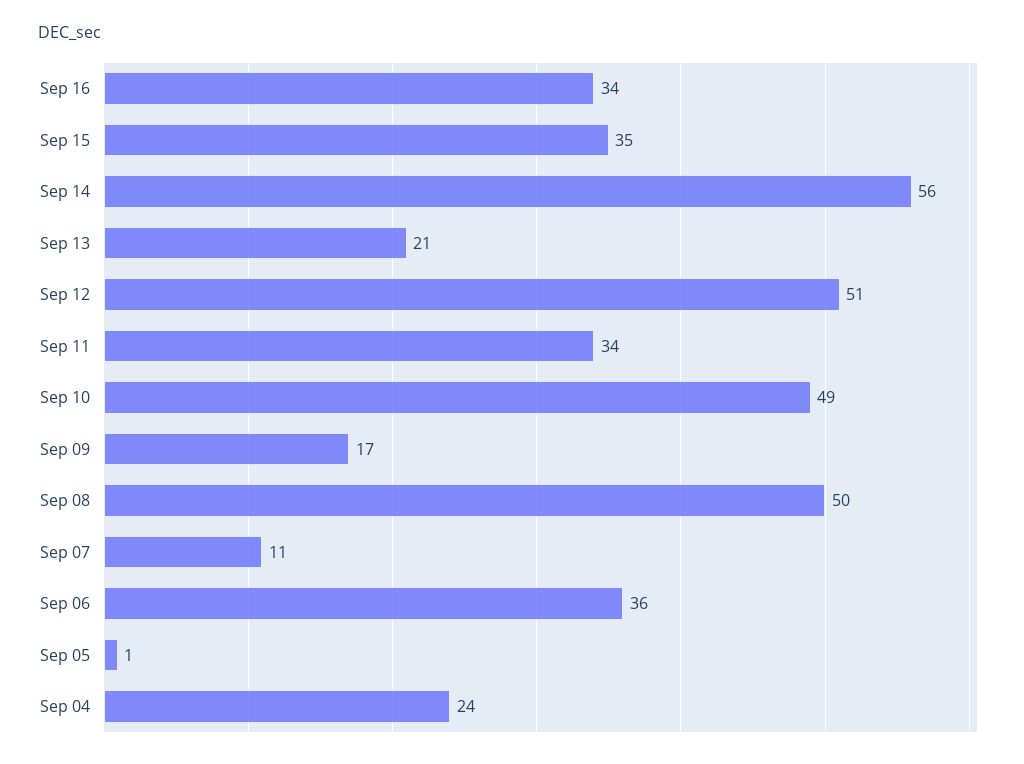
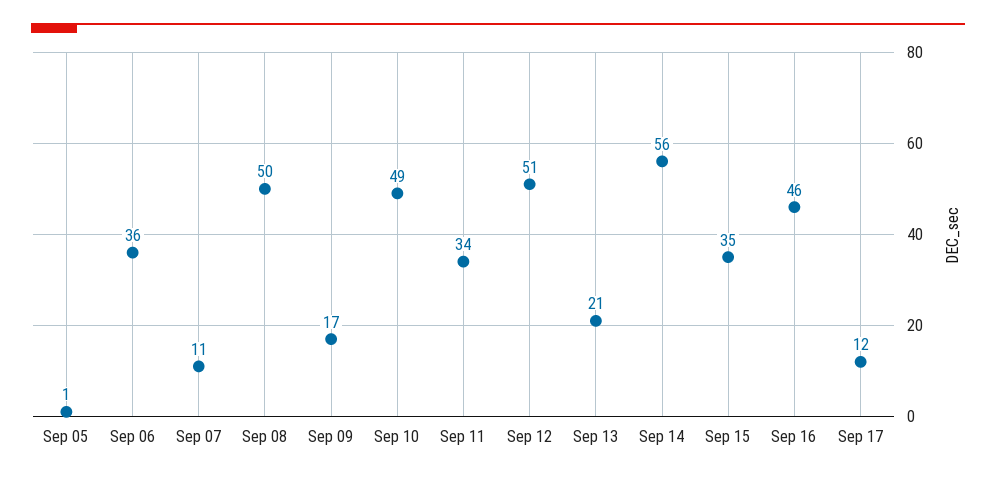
Sep 16: 34 -> 46
Sep 04: 24 -> none
Sep 17: none -> 12

